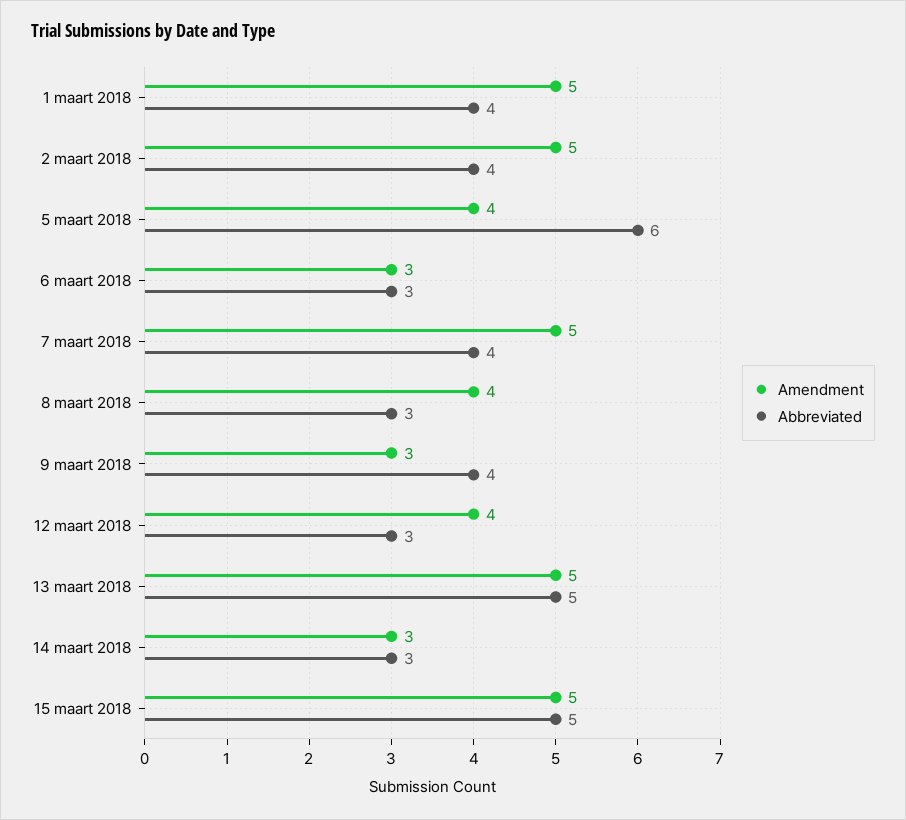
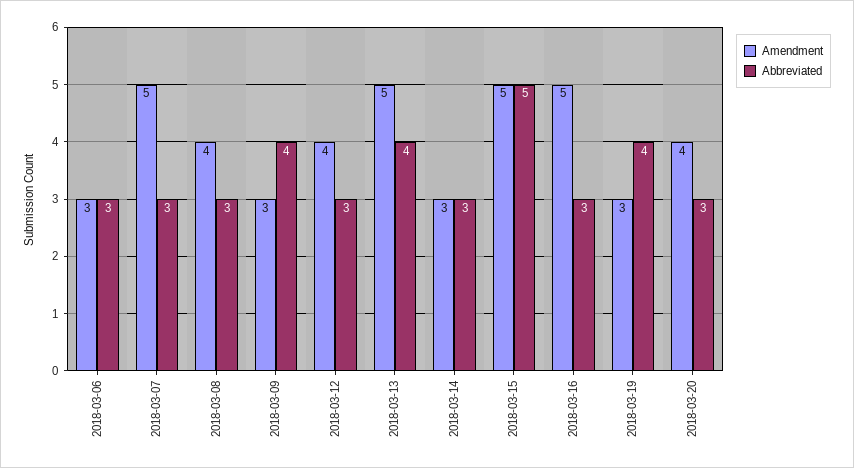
Amendment, 1 maart 2018: 5 -> none
Abbreviated, 1 maart 2018: 4 -> none
Amendment, 2 maart 2018: 5 -> none
Abbreviated, 2 maart 2018: 4 -> none
Amendment, 5 maart 2018: 4 -> none
Abbreviated, 5 maart 2018: 6 -> none
Abbreviated, 7 maart 2018: 4 -> 3
Abbreviated, 13 maart 2018: 5 -> 4
Amendment, 2018-03-16: none -> 5
Abbreviated, 2018-03-16: none -> 3
Amendment, 2018-03-19: none -> 3
Abbreviated, 2018-03-19: none -> 4
Amendment, 2018-03-20: none -> 4
Abbreviated, 2018-03-20: none -> 3

